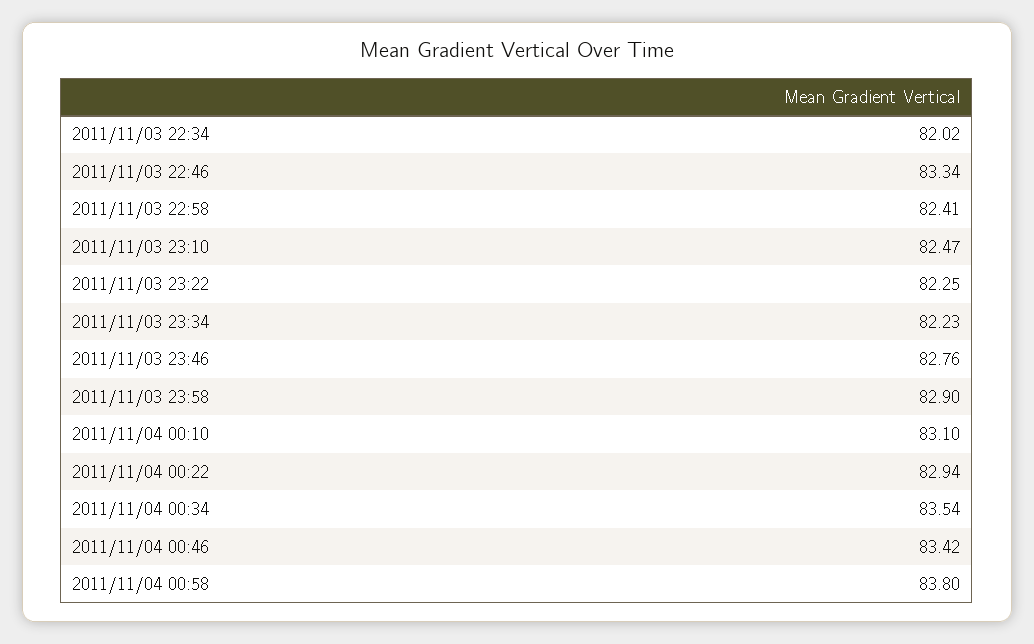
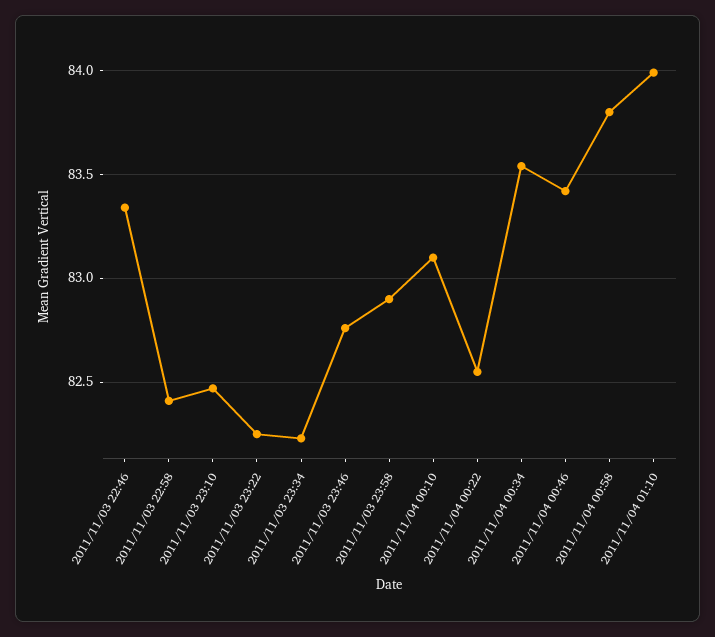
2011/11/03 22:34: 82.02 -> none
2011/11/04 00:22: 82.94 -> 82.55
2011/11/04 01:10: none -> 84

